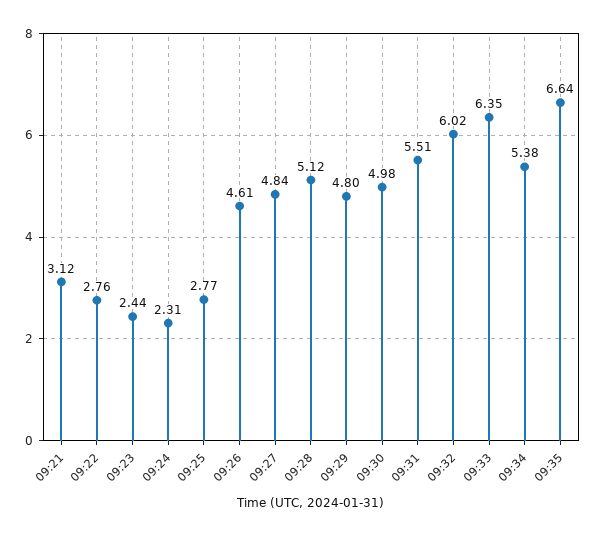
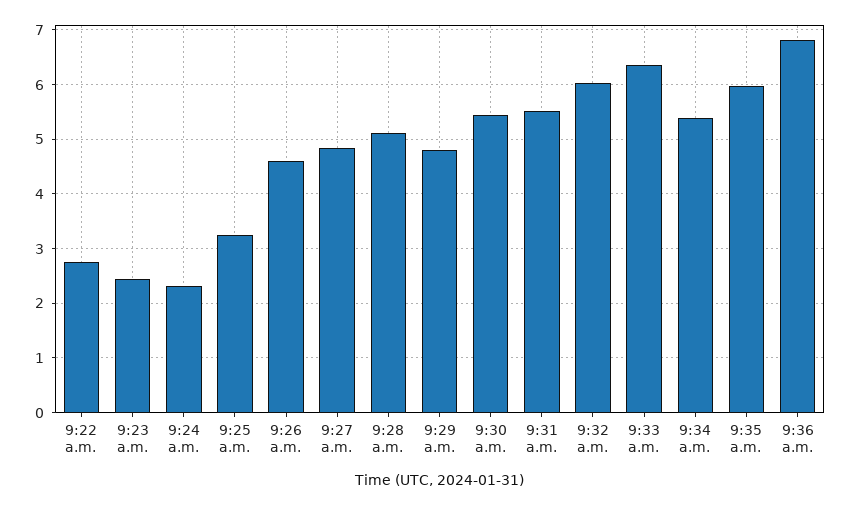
09:21: 3.12 -> none
09:25: 2.77 -> 3.2
09:30: 4.98 -> 5.4
09:35: 6.64 -> 6
9:36 a.m.: none -> 6.8

